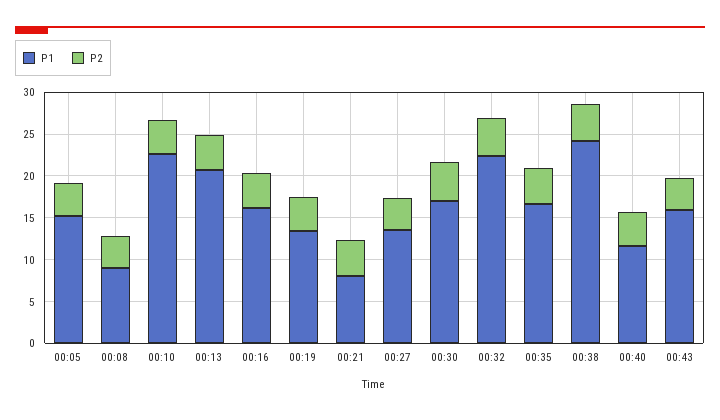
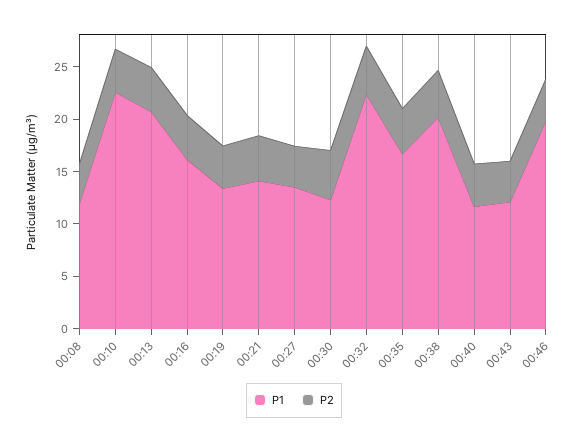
P1, 00:05: 15 -> none
P2, 00:05: 4 -> none
P1, 00:08: 9 -> 12
P1, 00:21: 8 -> 14
P1, 00:30: 17 -> 12
P1, 00:38: 24 -> 20
P1, 00:43: 16 -> 12
P1, 00:46: none -> 20
P2, 00:46: none -> 4

